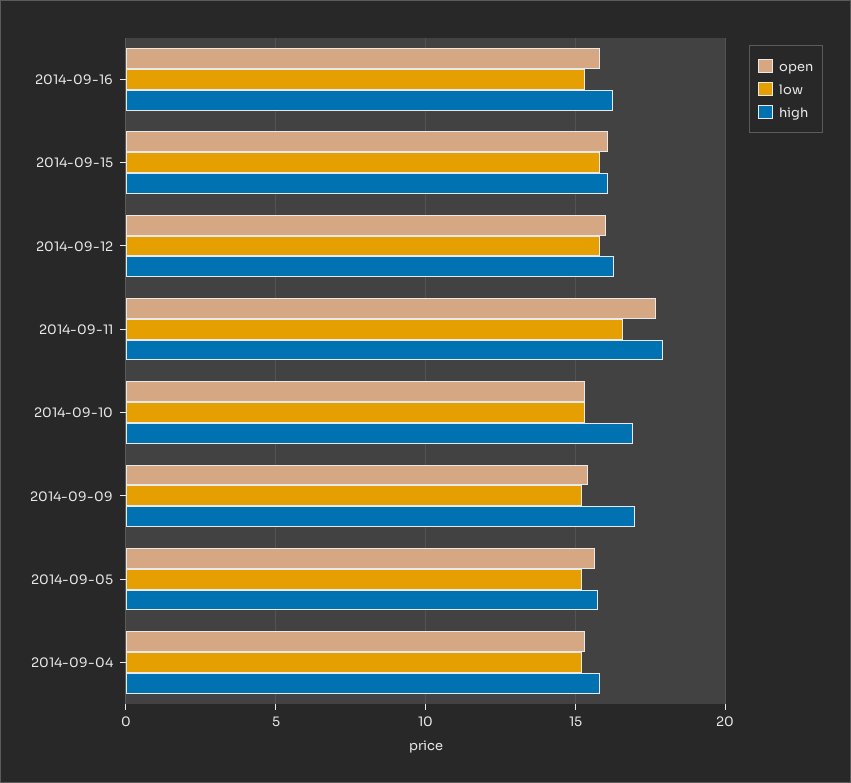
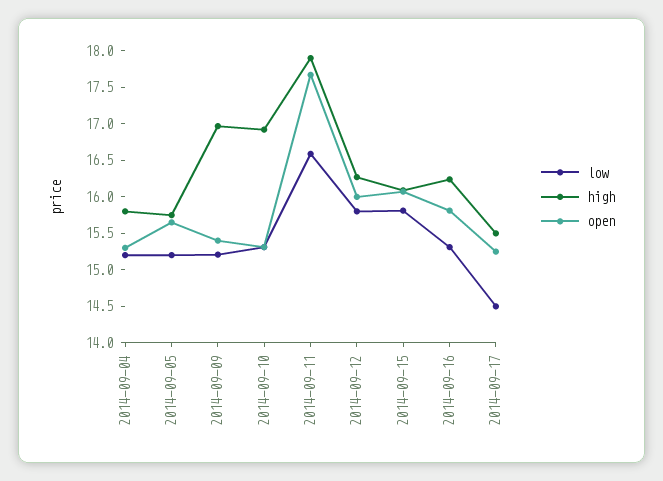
low, 2014-09-17: none -> 14.5
high, 2014-09-17: none -> 15.5
open, 2014-09-17: none -> 15.25

